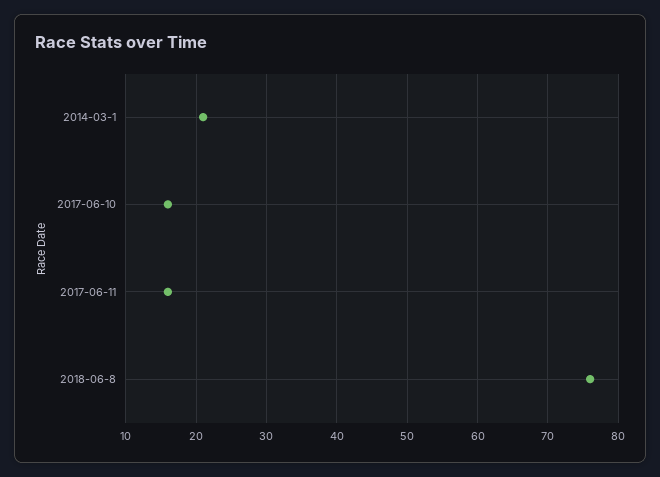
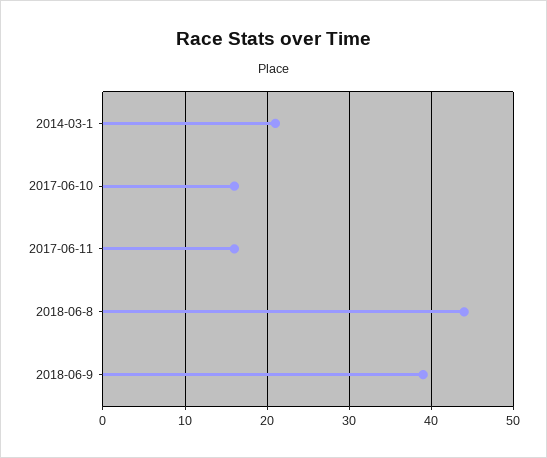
2018-06-8: 76 -> 44
2018-06-9: none -> 39

